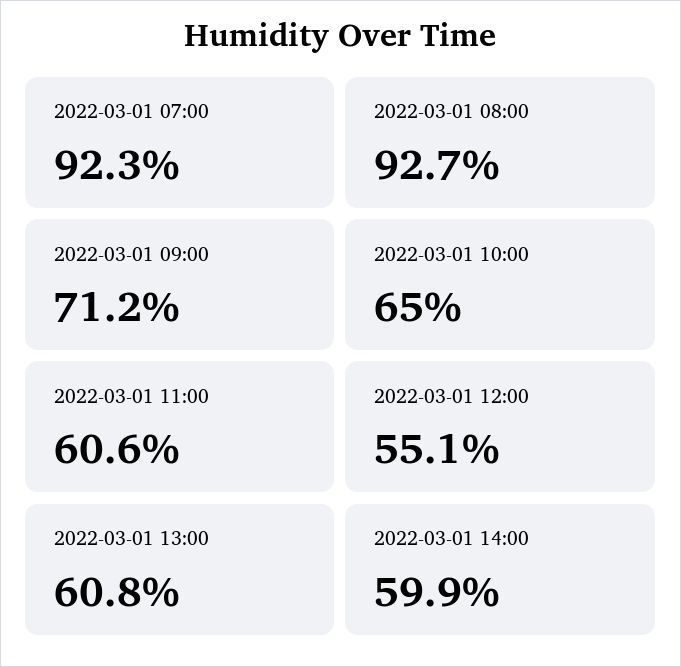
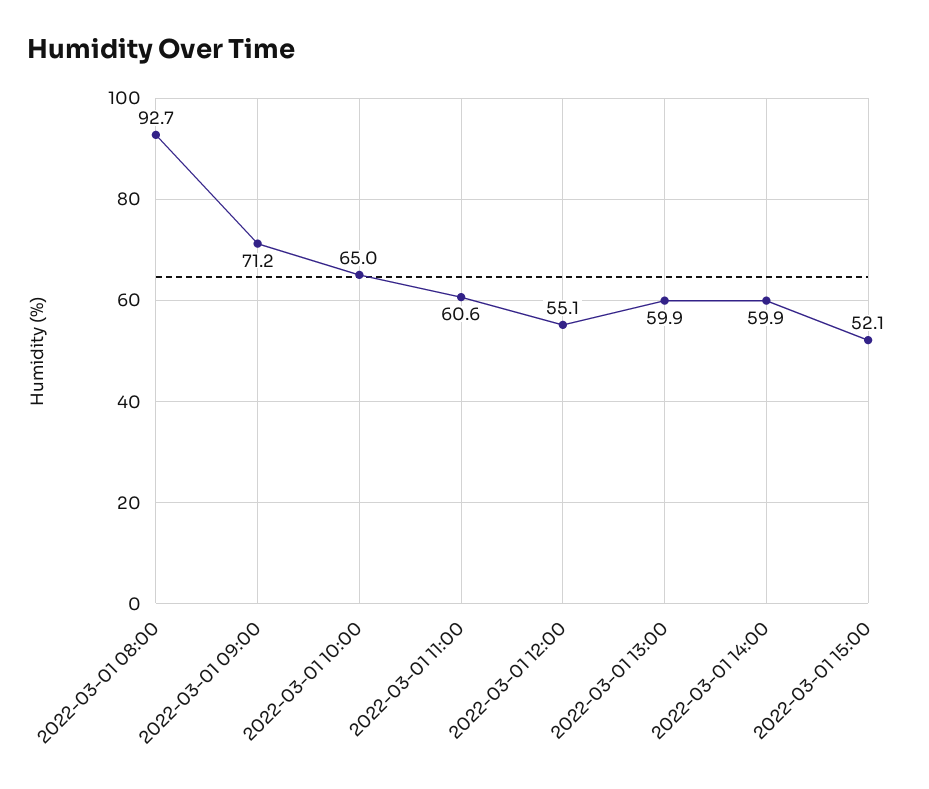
2022-03-01 07:00: 92.3 -> none
2022-03-01 13:00: 60.8 -> 59.9
2022-03-01 15:00: none -> 52.1

